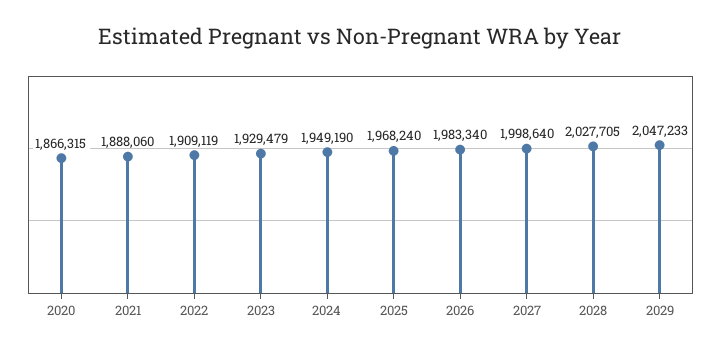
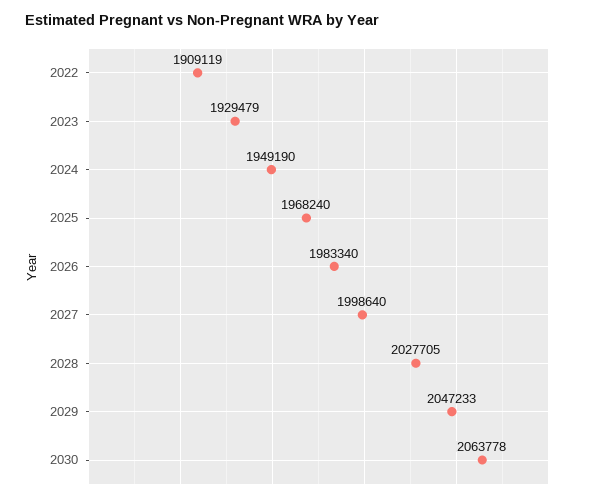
2020: 1866315 -> none
2021: 1888060 -> none
2030: none -> 2063778

